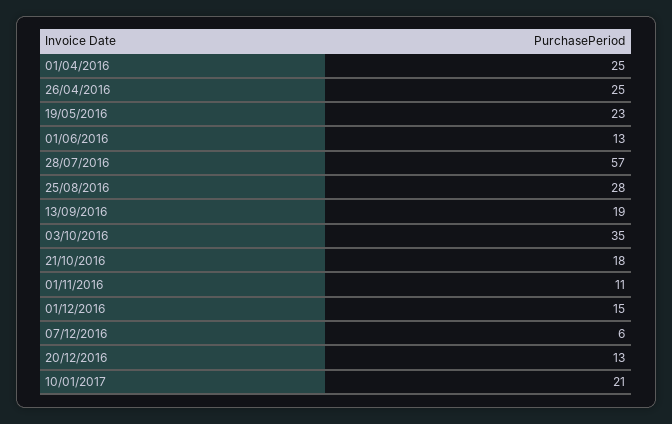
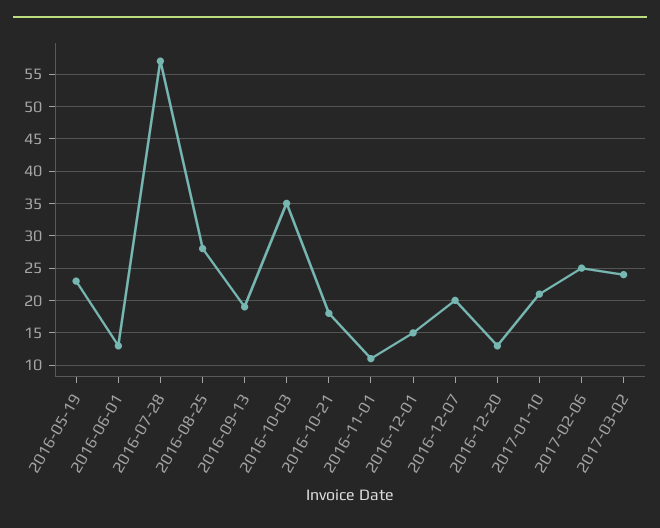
01/04/2016: 25 -> none
26/04/2016: 25 -> none
07/12/2016: 6 -> 20
2017-02-06: none -> 25
2017-03-02: none -> 24

